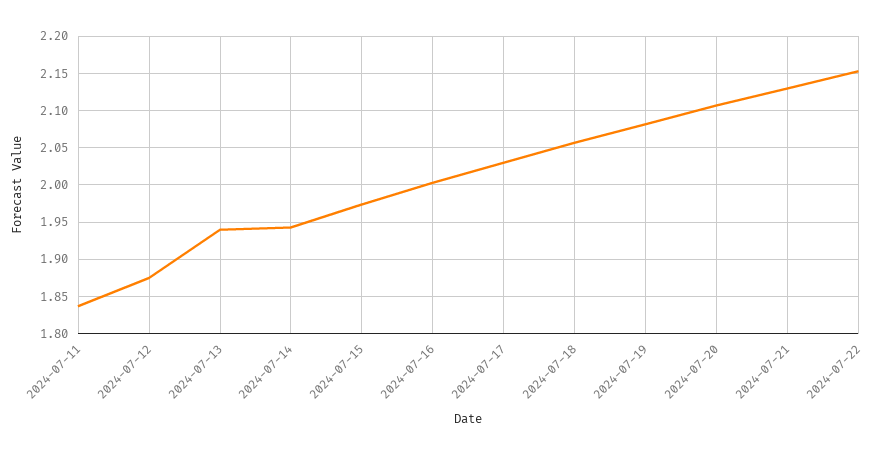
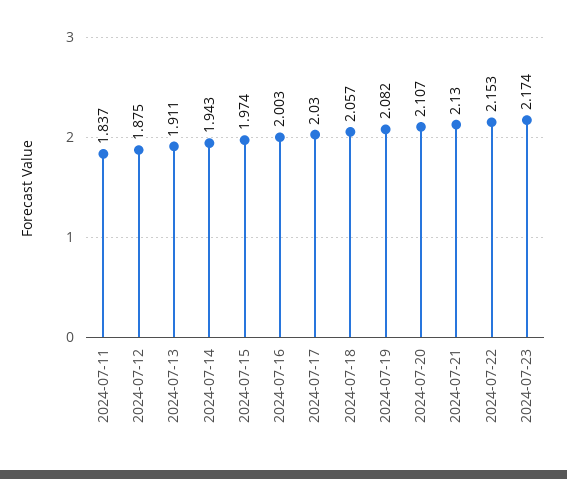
2024-07-13: 1.94 -> 1.911
2024-07-23: none -> 2.174

